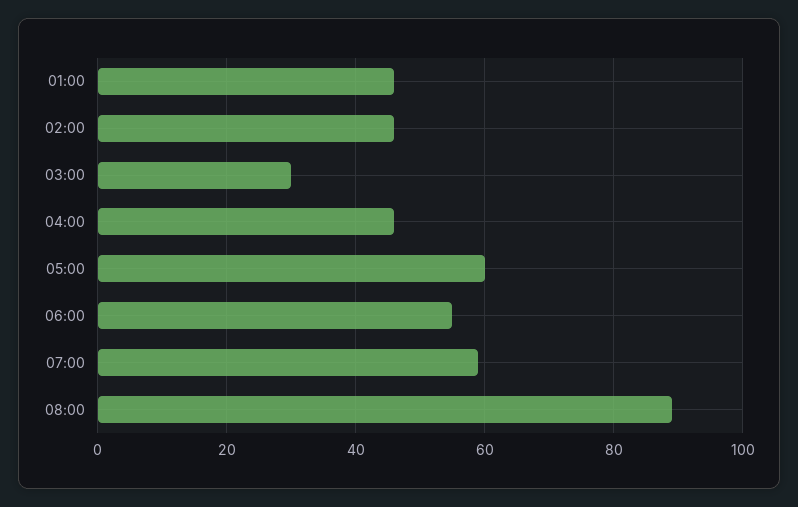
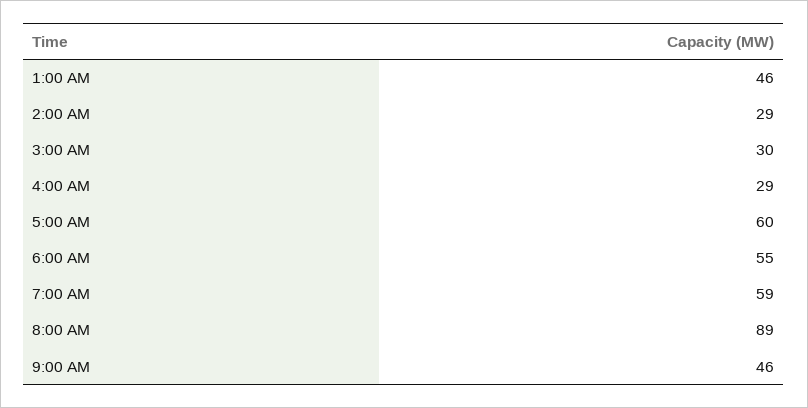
02:00: 45 -> 29
04:00: 45 -> 29
9:00 AM: none -> 46

